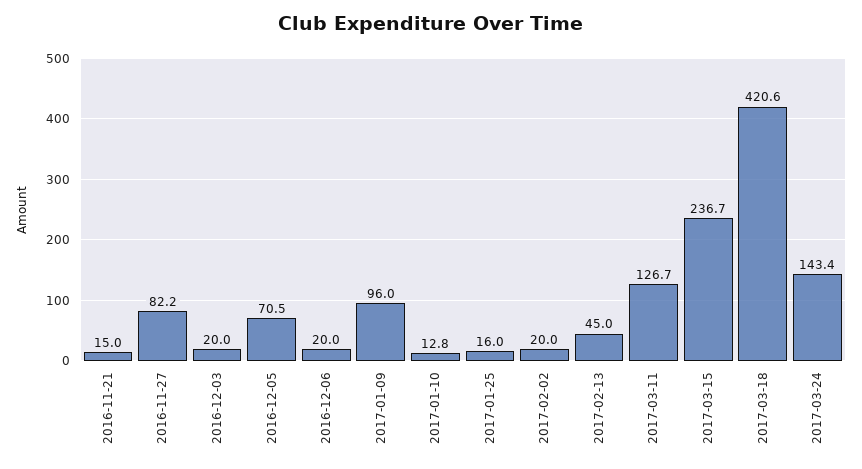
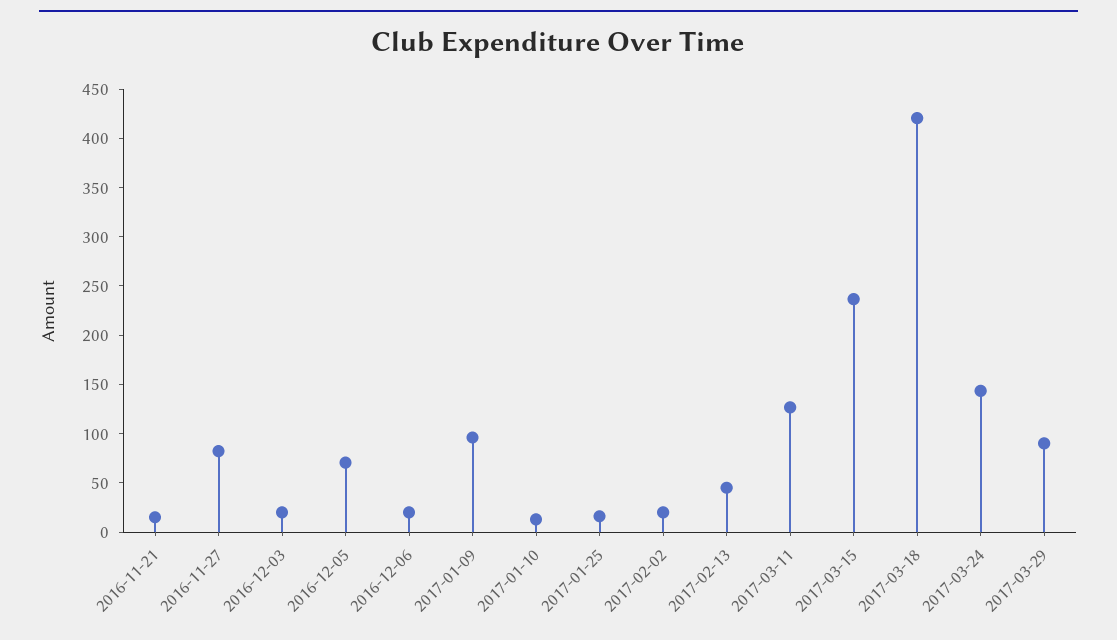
2017-03-29: none -> 90

